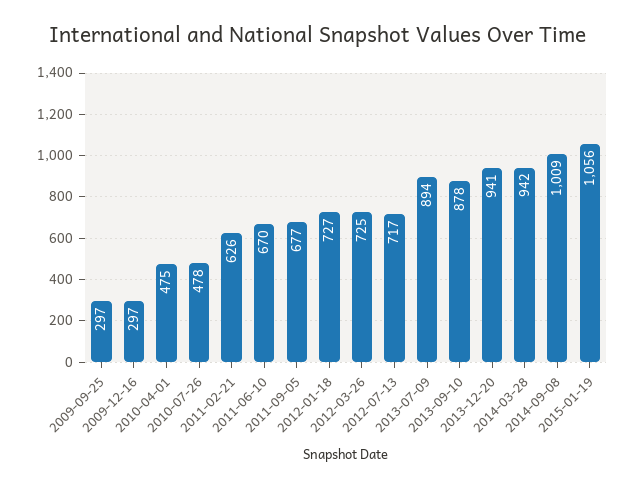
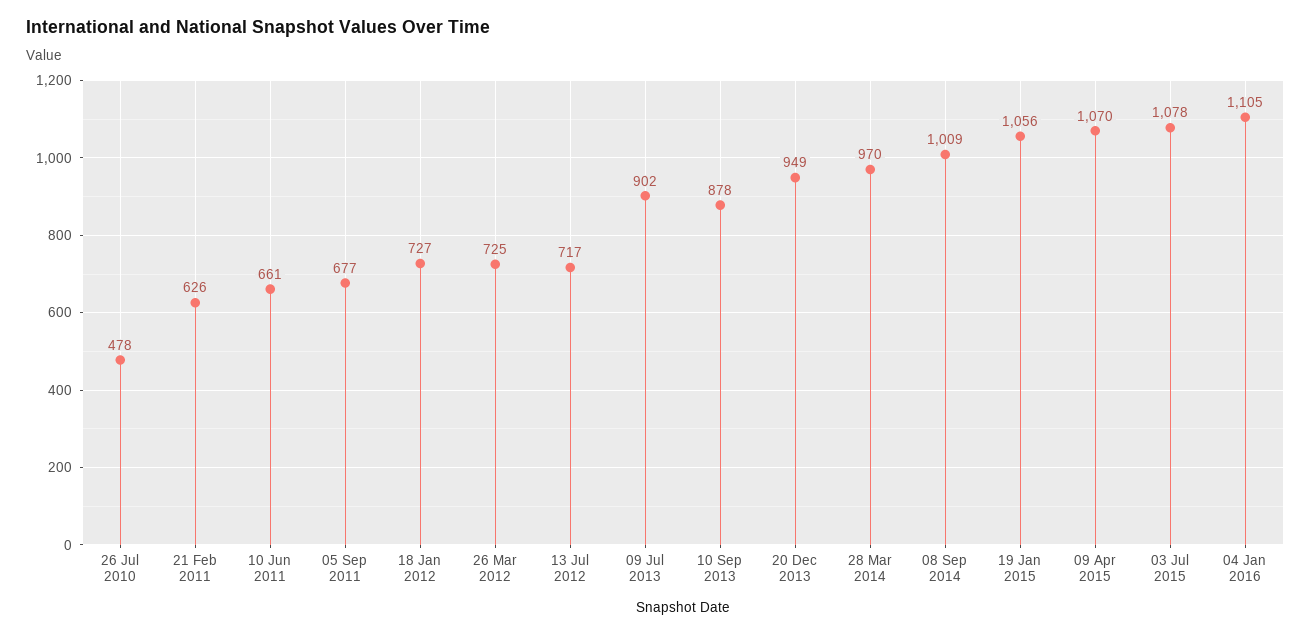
2009-09-25: 297 -> none
2009-12-16: 297 -> none
2010-04-01: 475 -> none
2011-06-10: 670 -> 661
2013-07-09: 894 -> 902
2013-12-20: 941 -> 949
2014-03-28: 942 -> 970
09 Apr 2015: none -> 1070
03 Jul 2015: none -> 1078
04 Jan 2016: none -> 1105

